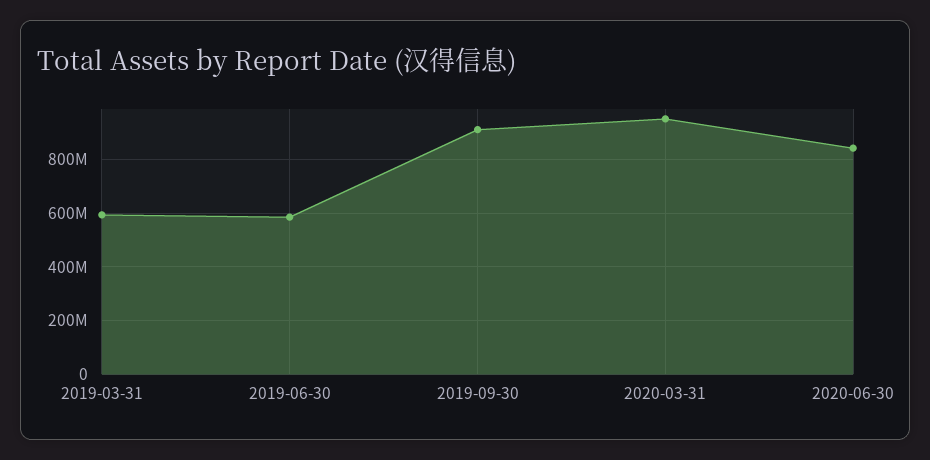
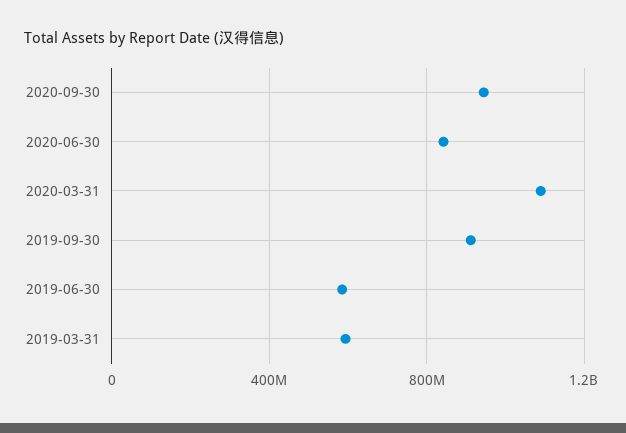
2020-03-31: 950000000 -> 1100000000
2020-09-30: none -> 950000000

